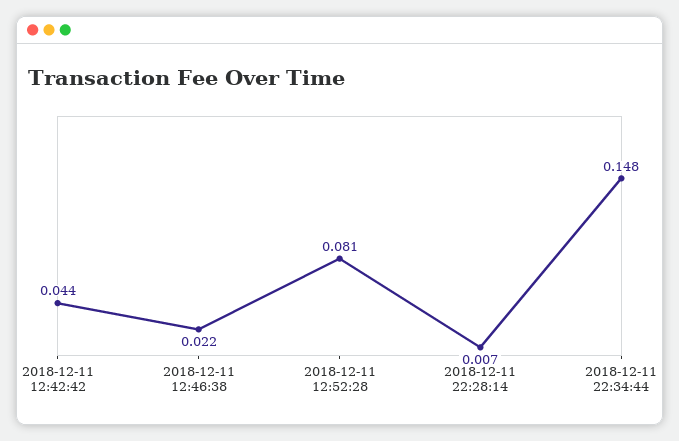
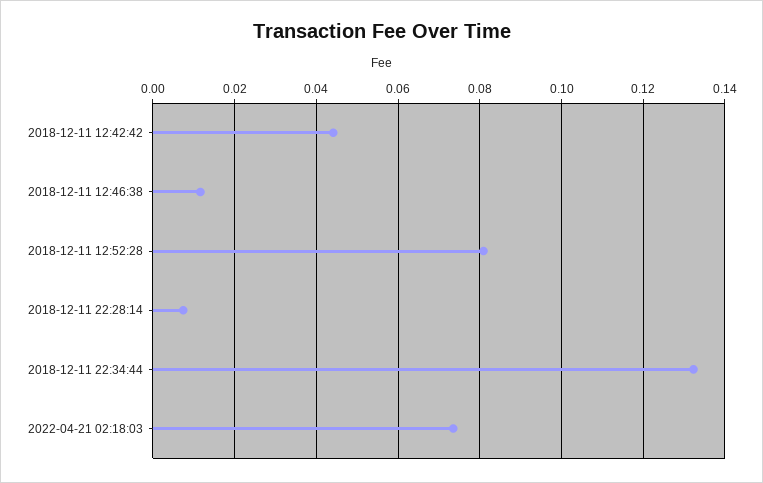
2018-12-11 12:46:38: 0.022 -> 0.012
2018-12-11 22:34:44: 0.148 -> 0.132
2022-04-21 02:18:03: none -> 0.074

